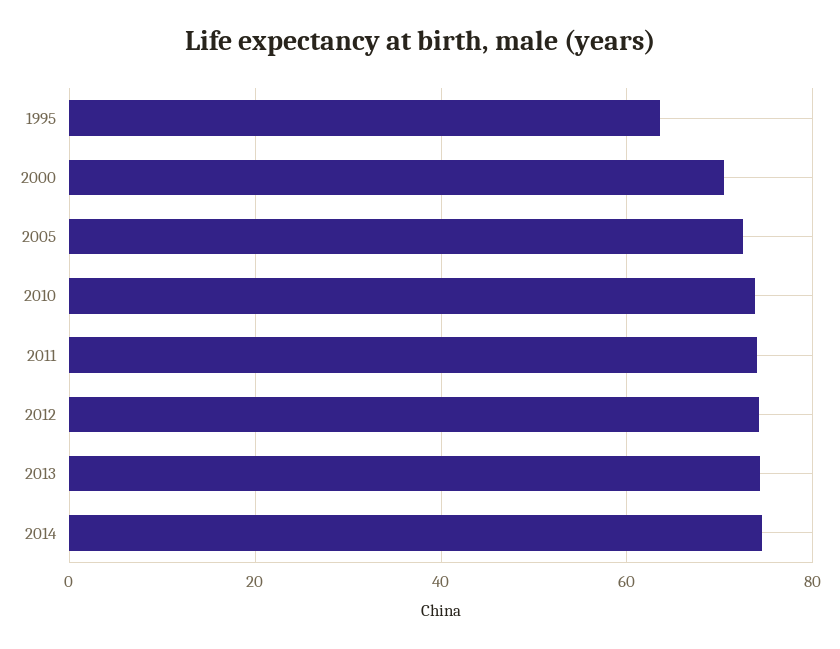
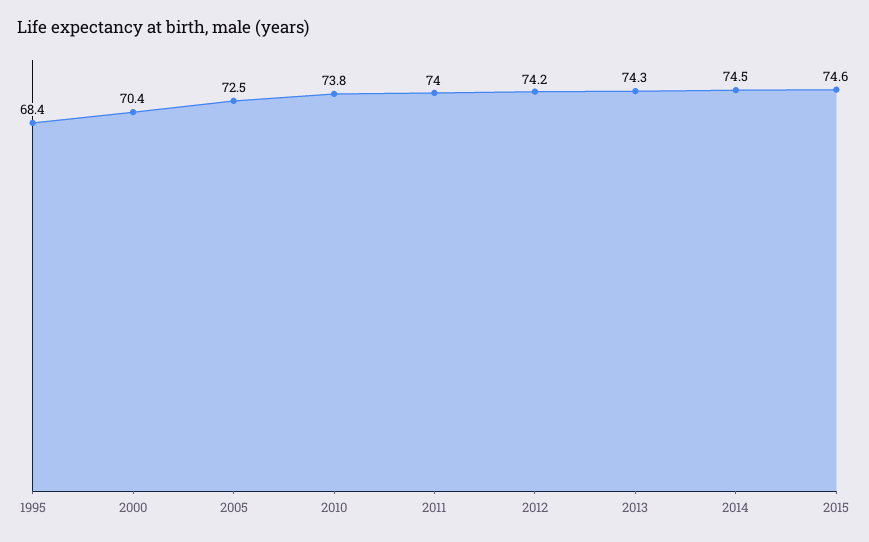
1995: 64 -> 68.4
2015: none -> 74.6

